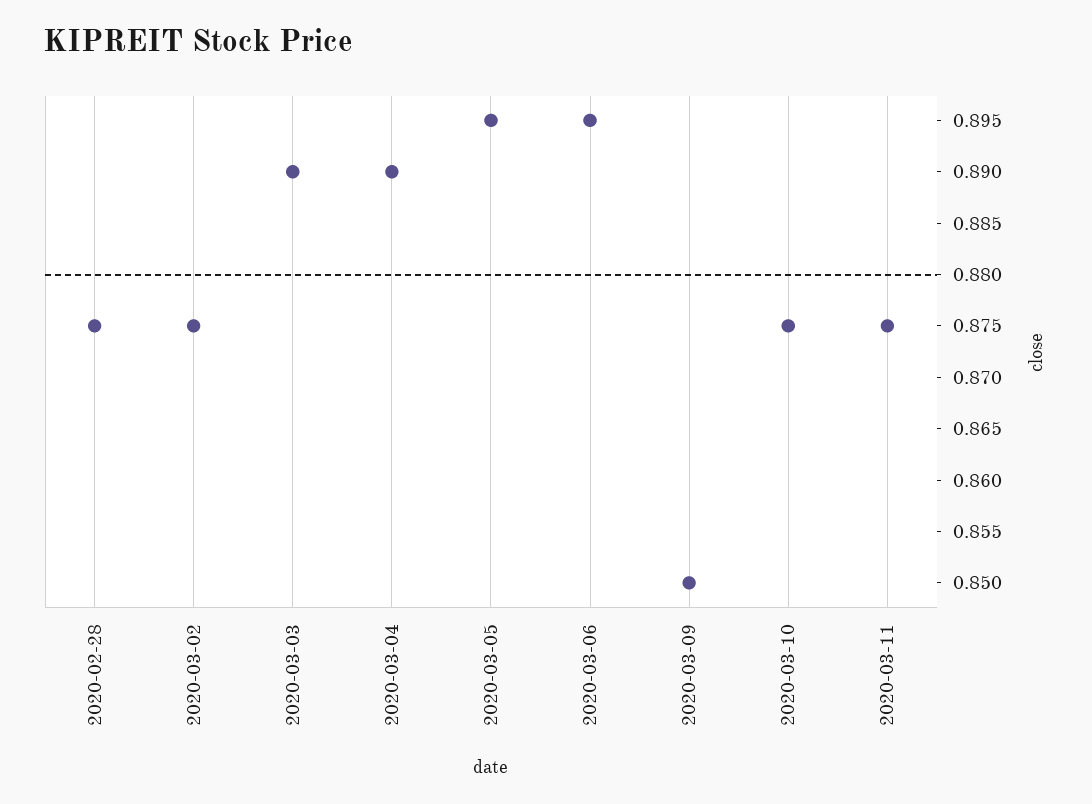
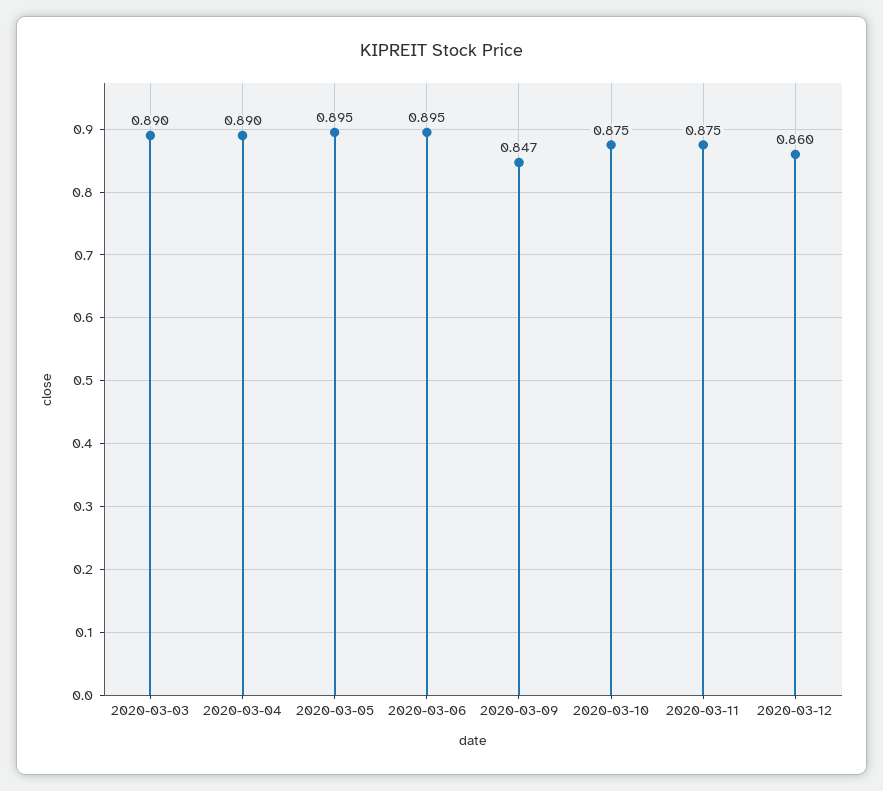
2020-02-28: 0.875 -> none
2020-03-02: 0.875 -> none
2020-03-09: 0.85 -> 0.847
2020-03-12: none -> 0.86

